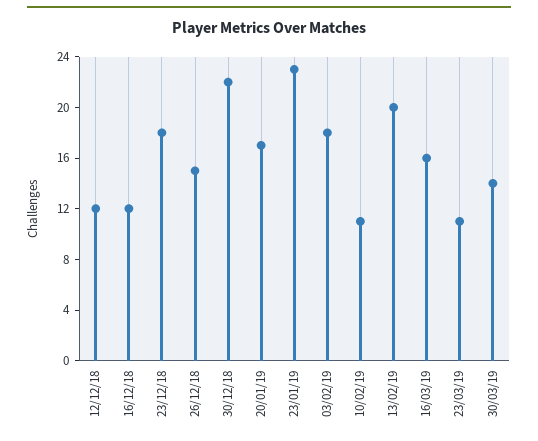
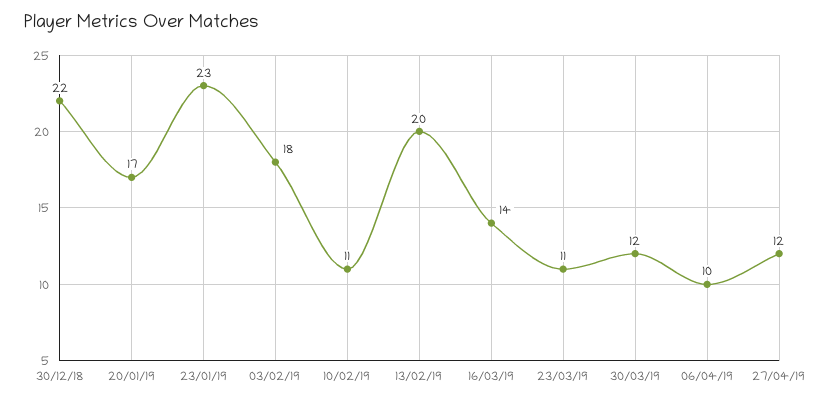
12/12/18: 12 -> none
16/12/18: 12 -> none
23/12/18: 18 -> none
26/12/18: 15 -> none
16/03/19: 16 -> 14
30/03/19: 14 -> 12
06/04/19: none -> 10
27/04/19: none -> 12

